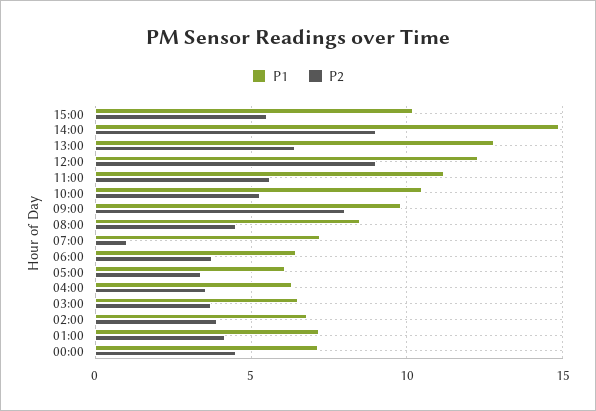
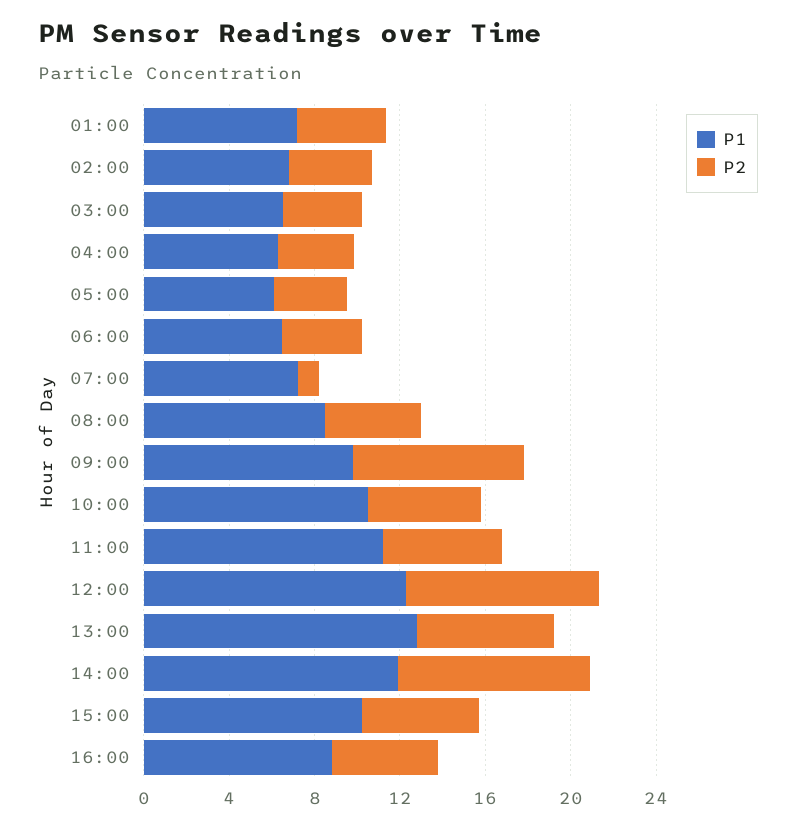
P1, 14:00: 15 -> 12
P1, 00:00: 7 -> none
P2, 00:00: 4.5 -> none
P1, 16:00: none -> 9
P2, 16:00: none -> 5

